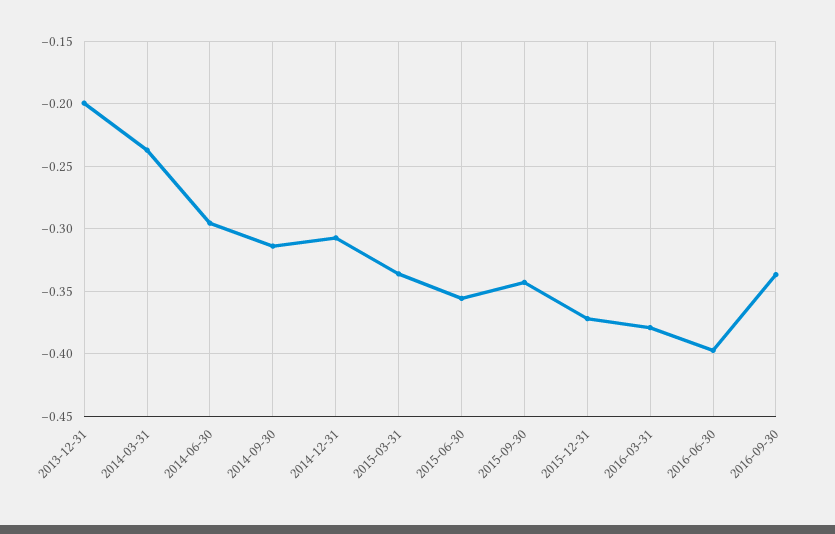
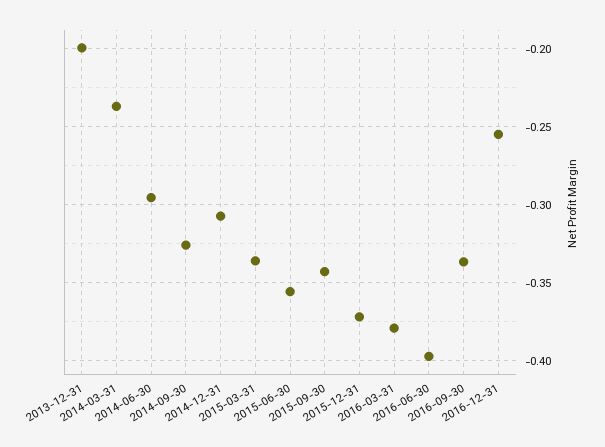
2014-09-30: -0.315 -> -0.325
2016-12-31: none -> -0.255

